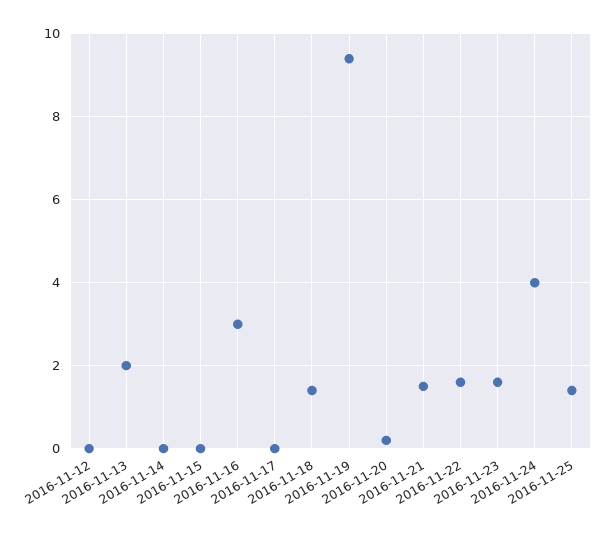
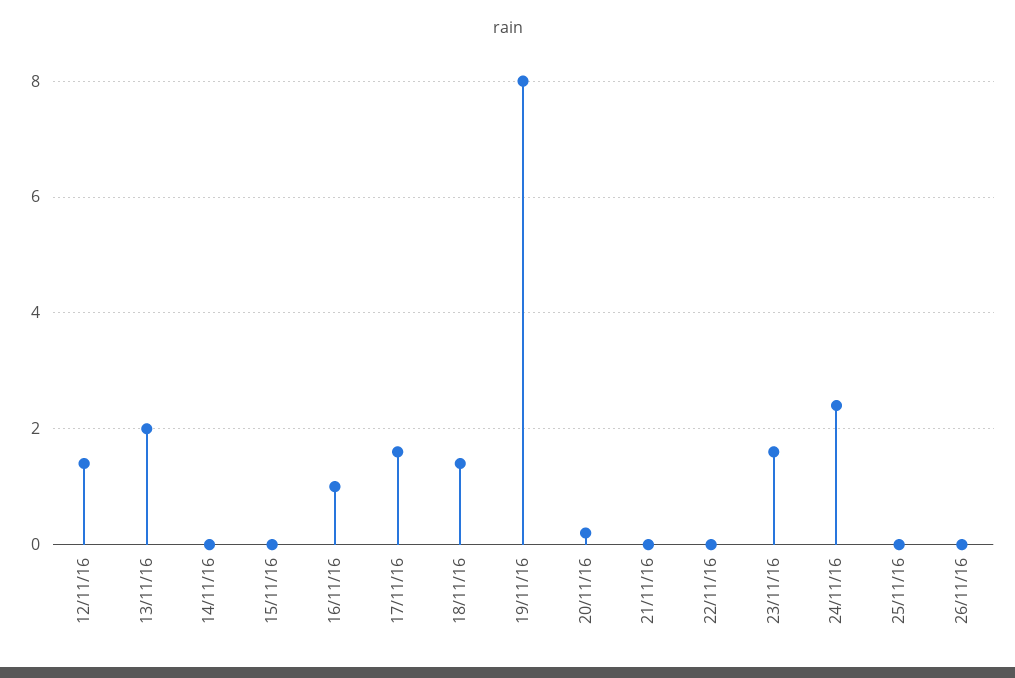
2016-11-12: 0 -> 1.5
2016-11-16: 3 -> 1
2016-11-17: 0 -> 1.5
2016-11-19: 9.5 -> 8
2016-11-21: 1.5 -> 0
2016-11-22: 1.5 -> 0
2016-11-24: 4 -> 2.5
2016-11-25: 1.5 -> 0
26/11/16: none -> 0

